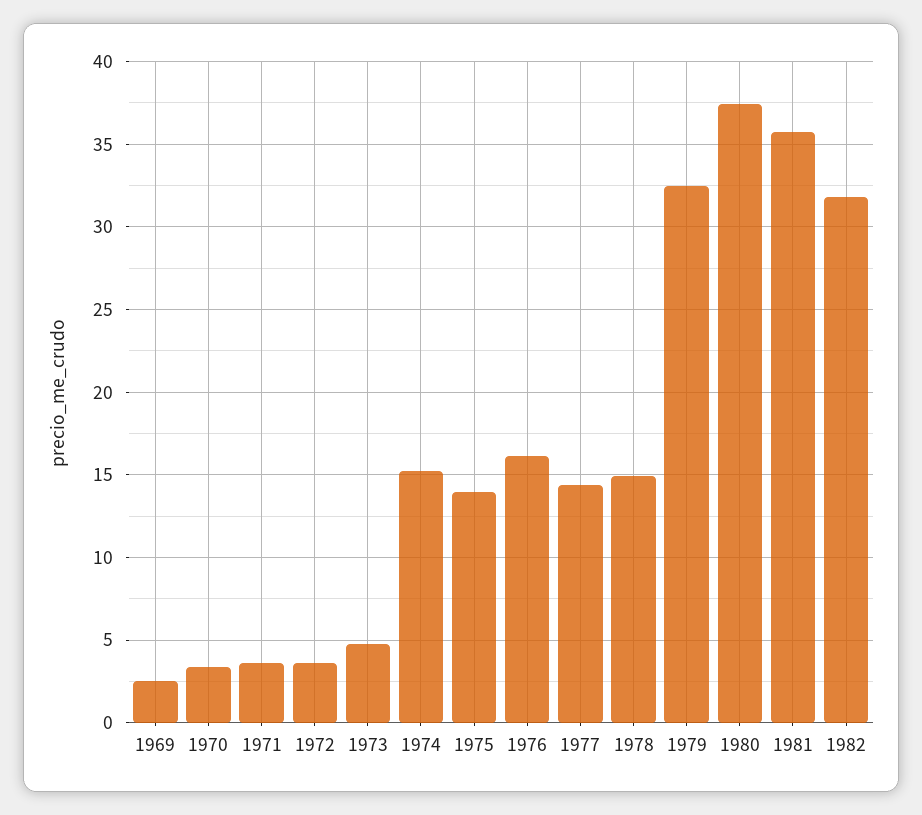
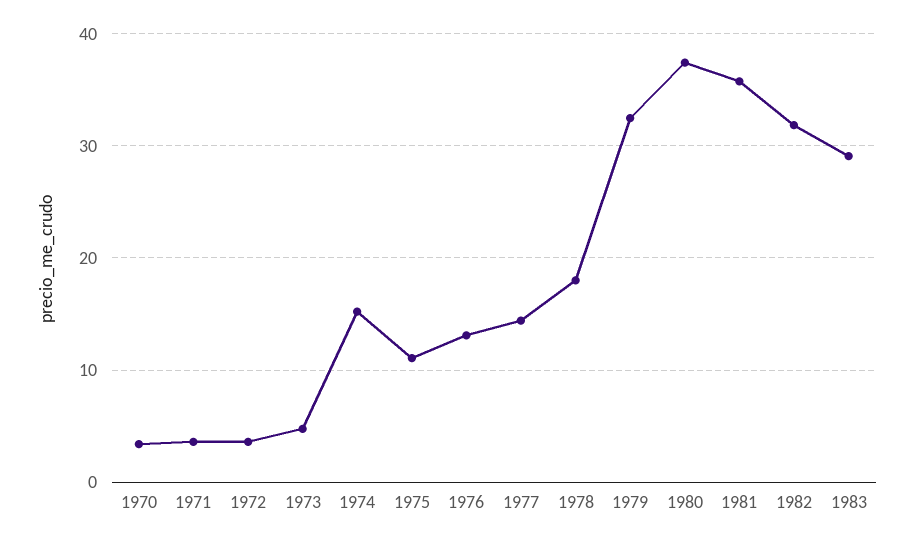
1969: 2.5 -> none
1975: 14 -> 11
1976: 16 -> 13
1978: 15 -> 18
1983: none -> 29

